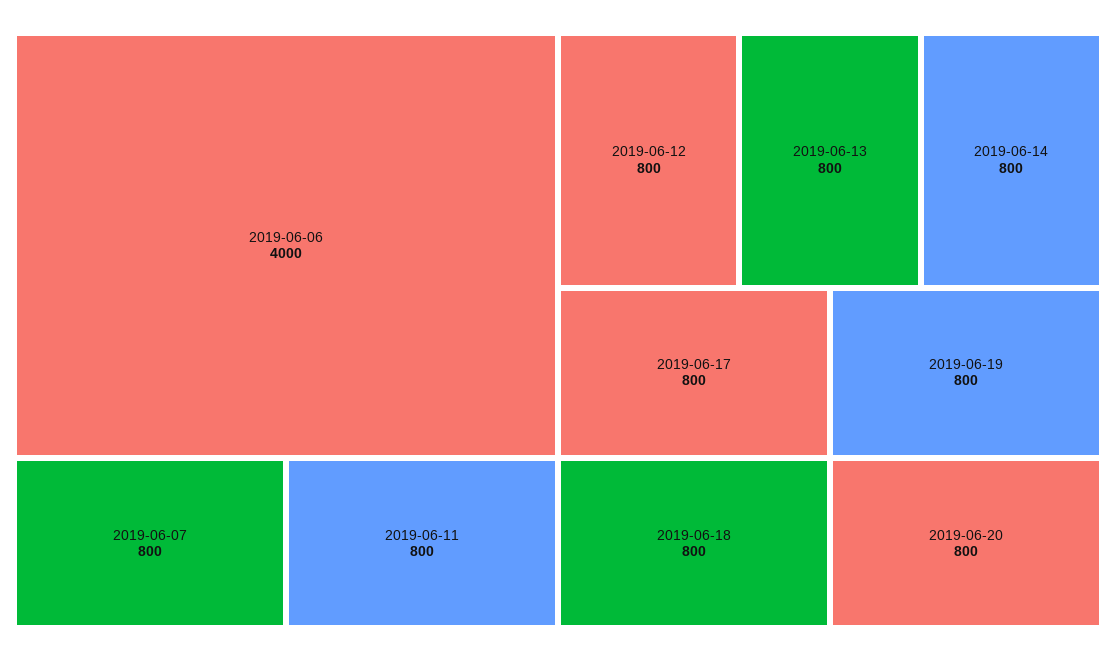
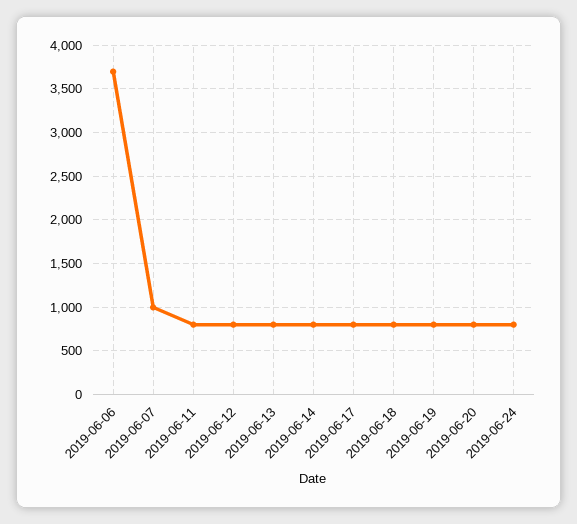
2019-06-06: 4000 -> 3700
2019-06-07: 800 -> 1000
2019-06-24: none -> 800

